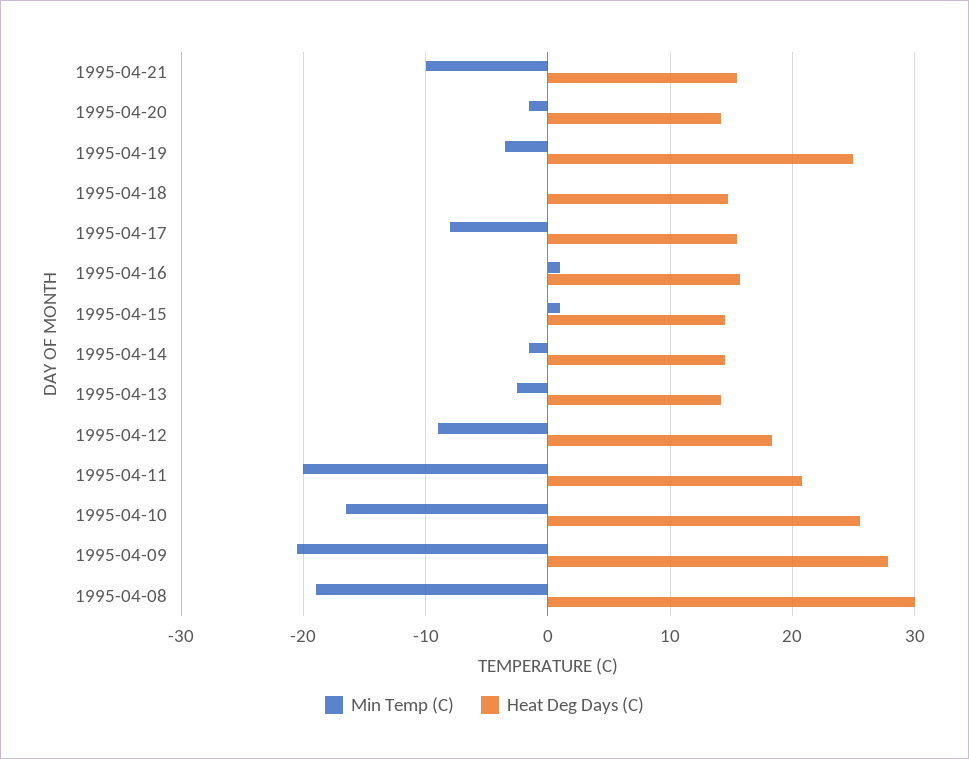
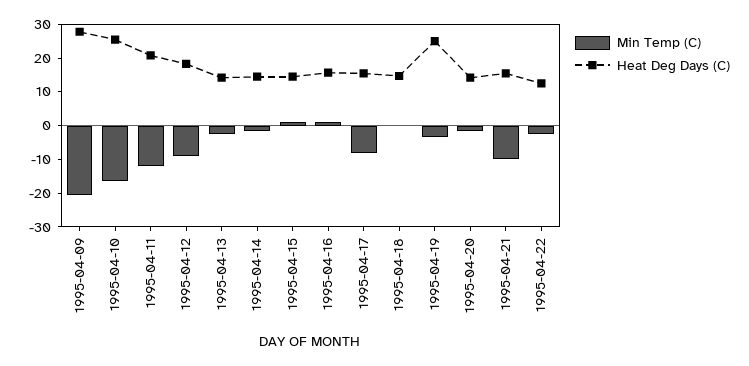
Min Temp (C), 1995-04-11: -20 -> -12.5
Min Temp (C), 1995-04-08: -19 -> none
Heat Deg Days (C), 1995-04-08: 30 -> none
Min Temp (C), 1995-04-22: none -> -2.5
Heat Deg Days (C), 1995-04-22: none -> 12.5

